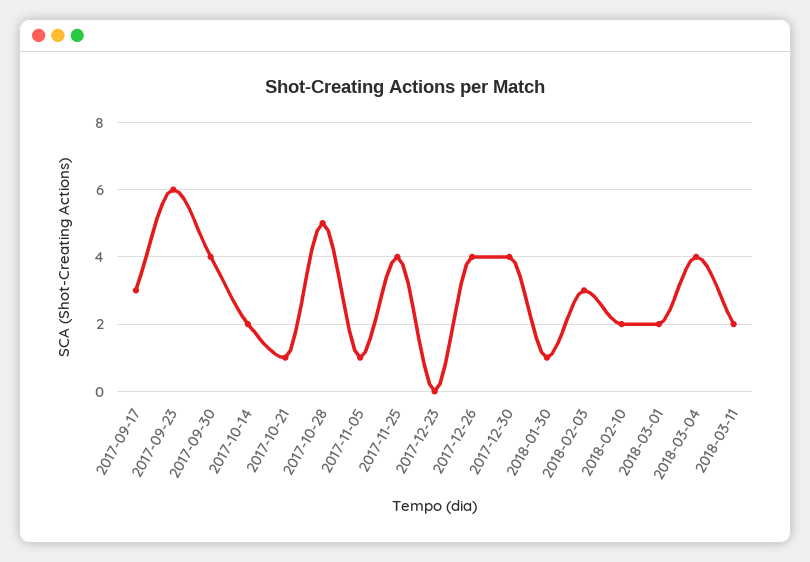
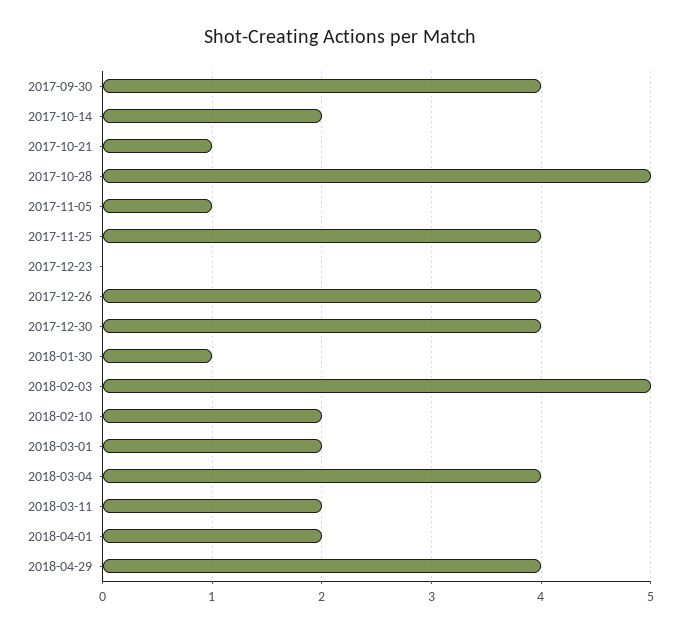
2017-09-17: 3 -> none
2017-09-23: 6 -> none
2018-02-03: 3 -> 5
2018-04-01: none -> 2
2018-04-29: none -> 4

